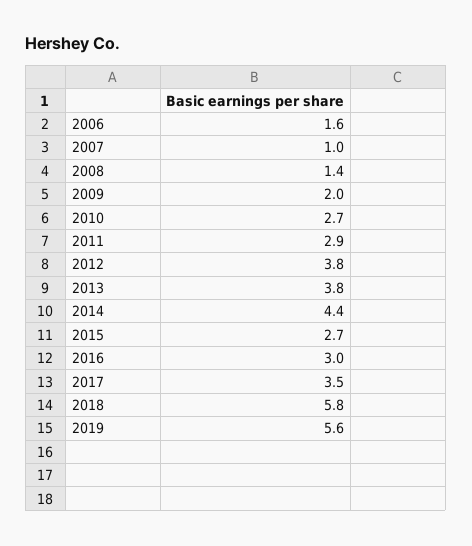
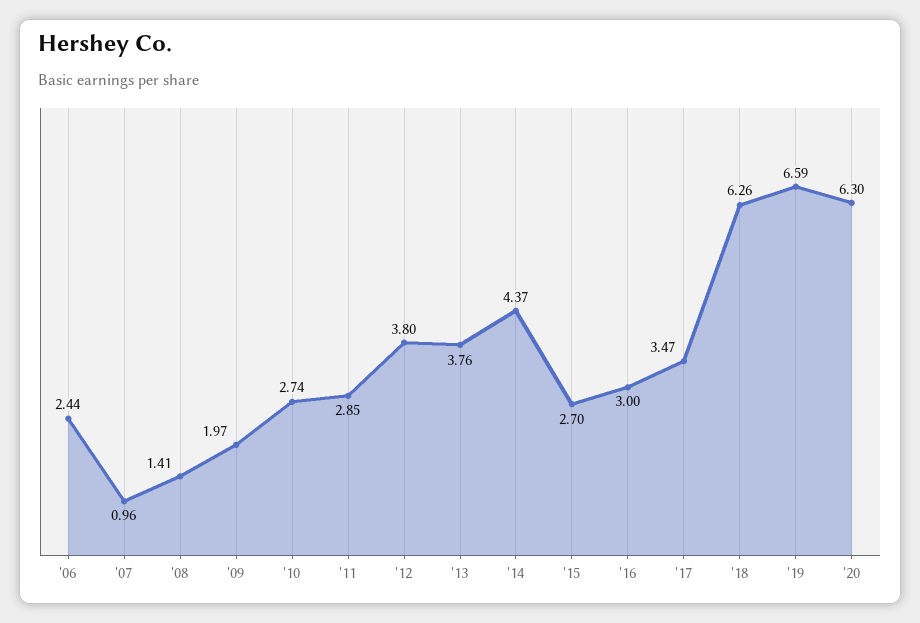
2006: 1.6 -> 2.44
2018: 5.8 -> 6.26
2019: 5.6 -> 6.59
'20: none -> 6.3

